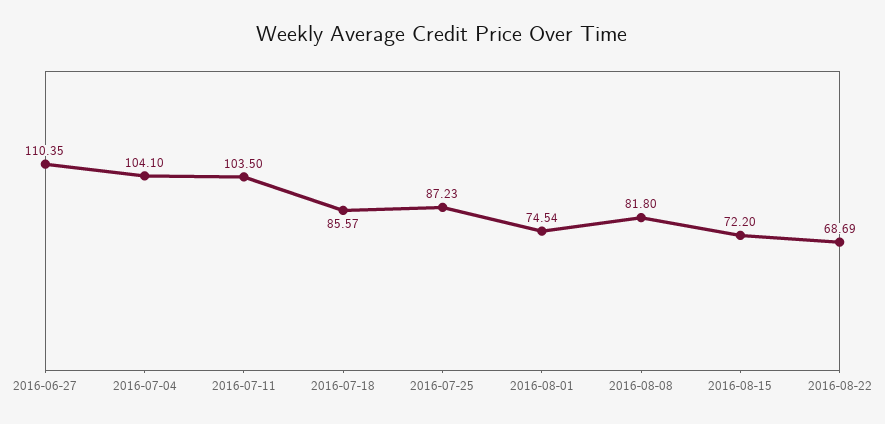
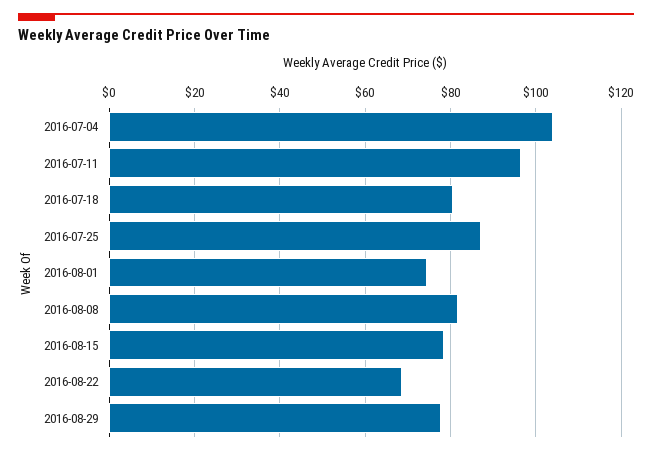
2016-06-27: 110.35 -> none
2016-07-11: 103.5 -> 96
2016-07-18: 85.57 -> 80
2016-08-15: 72.2 -> 78
2016-08-29: none -> 78

